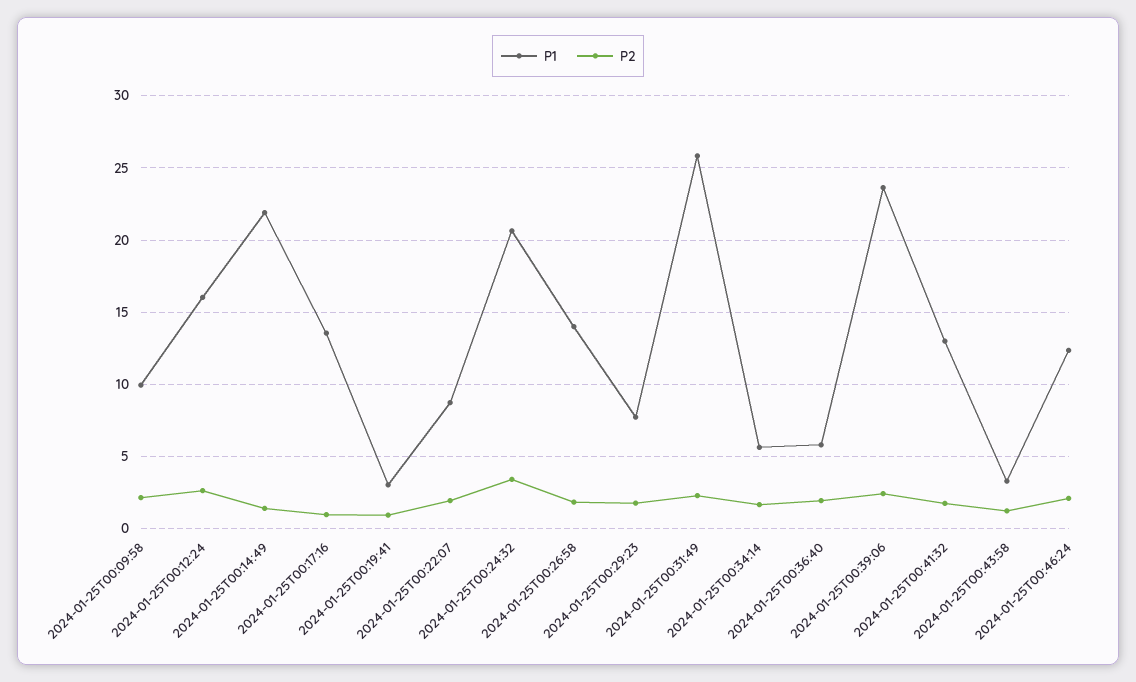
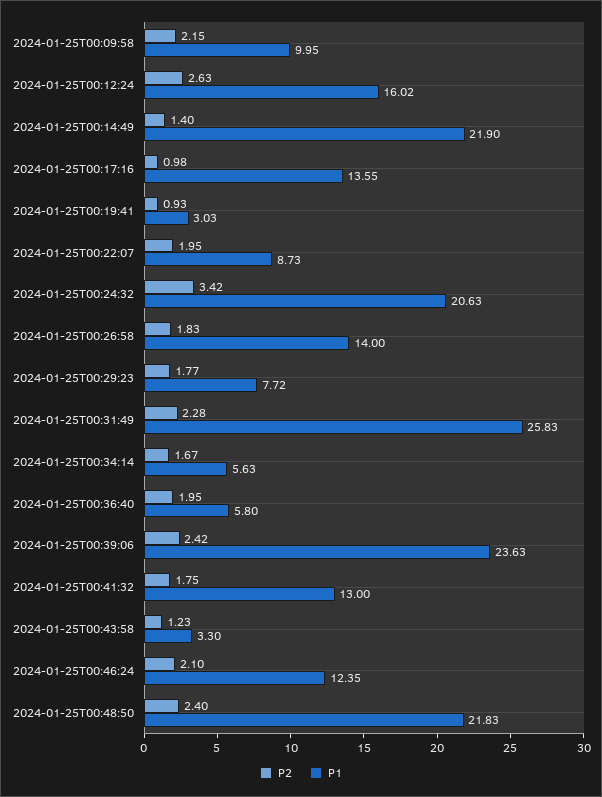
P2, 2024-01-25T00:48:50: none -> 2.4
P1, 2024-01-25T00:48:50: none -> 21.83

